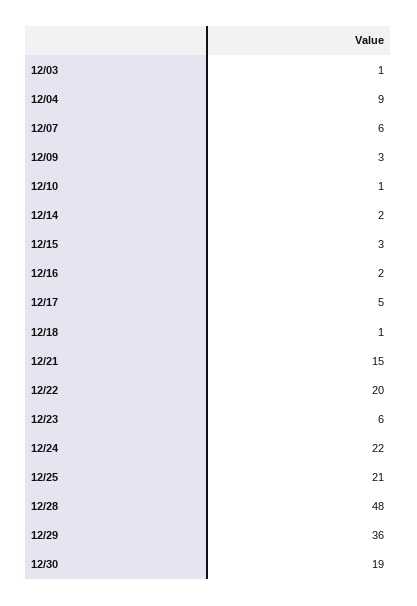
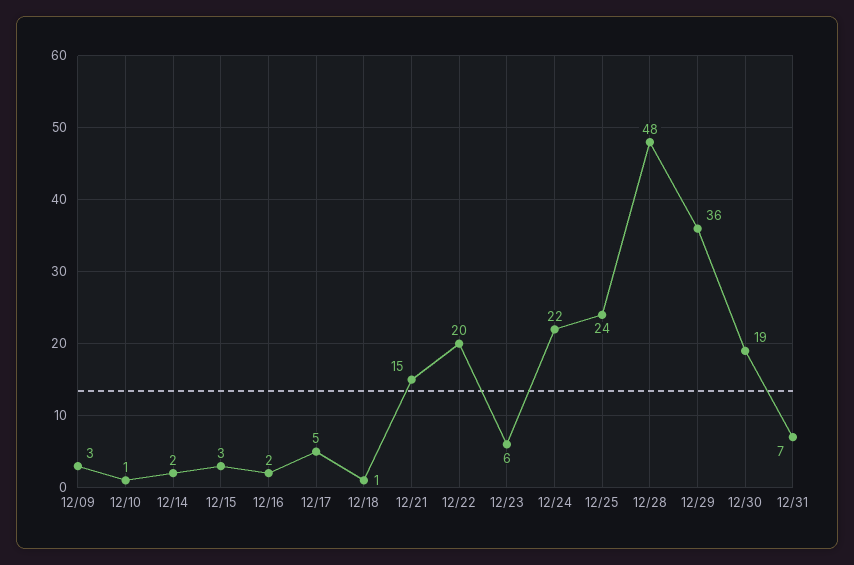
12/03: 1 -> none
12/04: 9 -> none
12/07: 6 -> none
12/25: 21 -> 24
12/31: none -> 7

